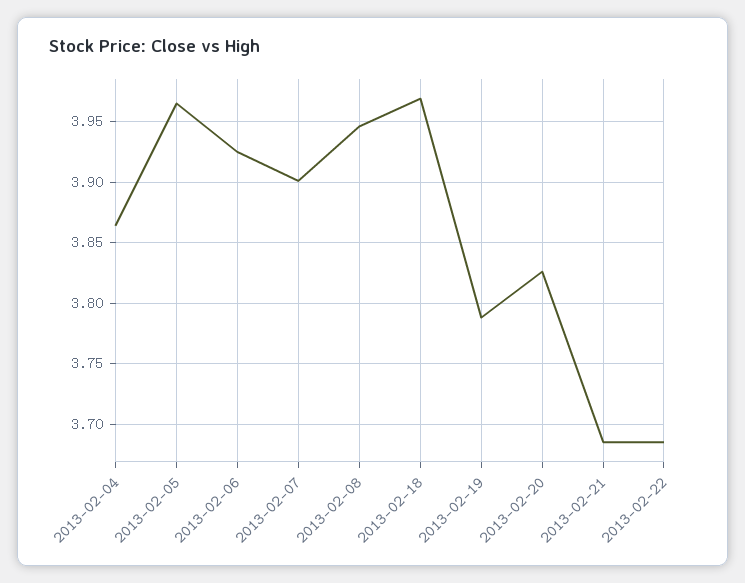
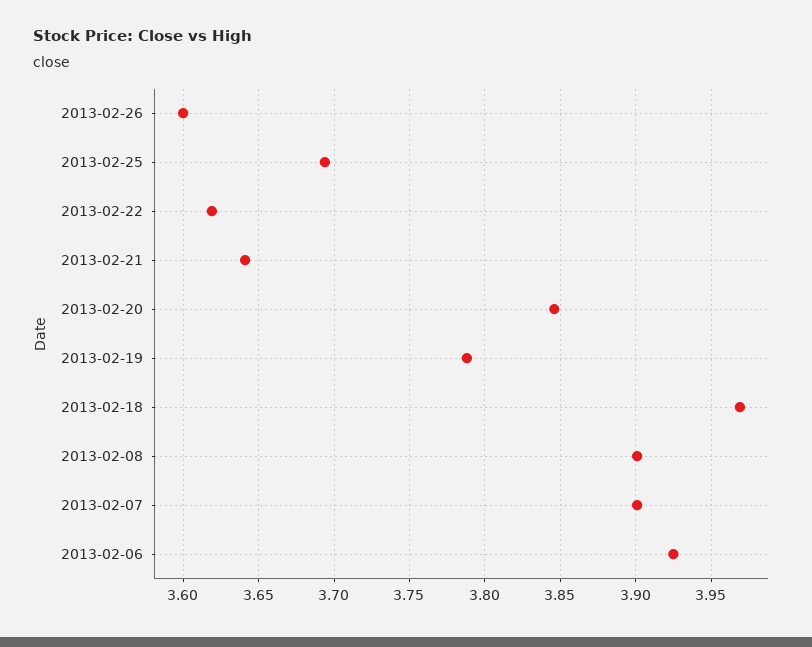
2013-02-04: 3.865 -> none
2013-02-05: 3.965 -> none
2013-02-08: 3.945 -> 3.9
2013-02-20: 3.825 -> 3.845
2013-02-21: 3.685 -> 3.64
2013-02-22: 3.685 -> 3.62
2013-02-26: none -> 3.6
2013-02-25: none -> 3.695

